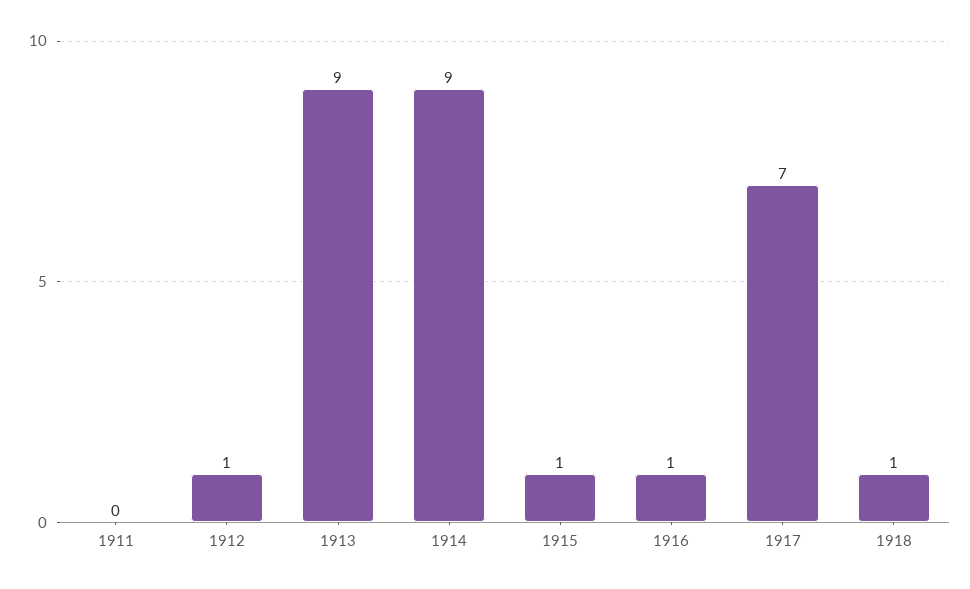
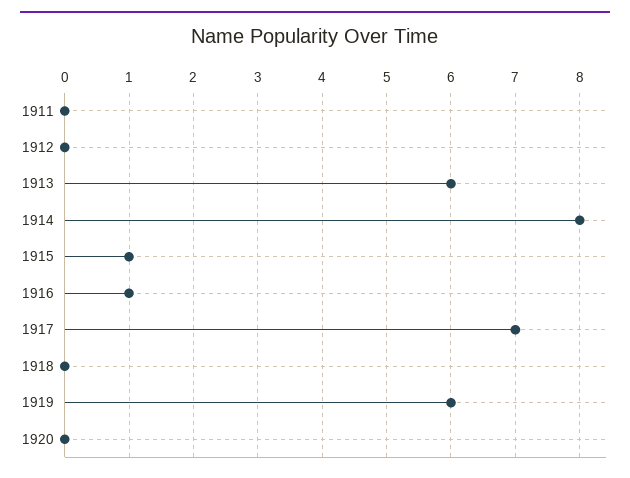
1912: 1 -> 0
1913: 9 -> 6
1914: 9 -> 8
1918: 1 -> 0
1919: none -> 6
1920: none -> 0

